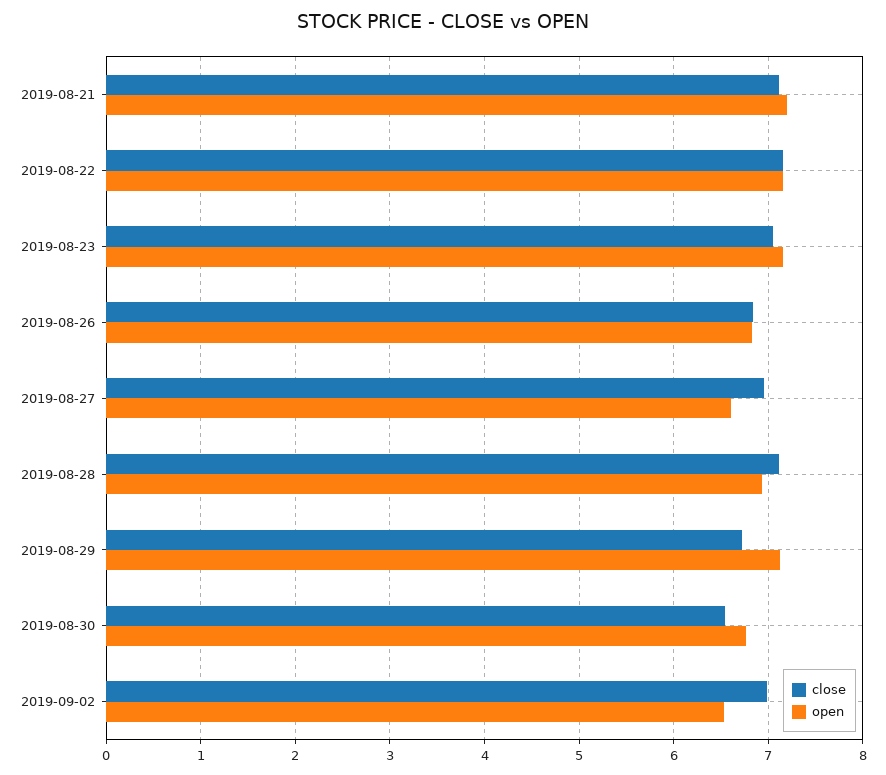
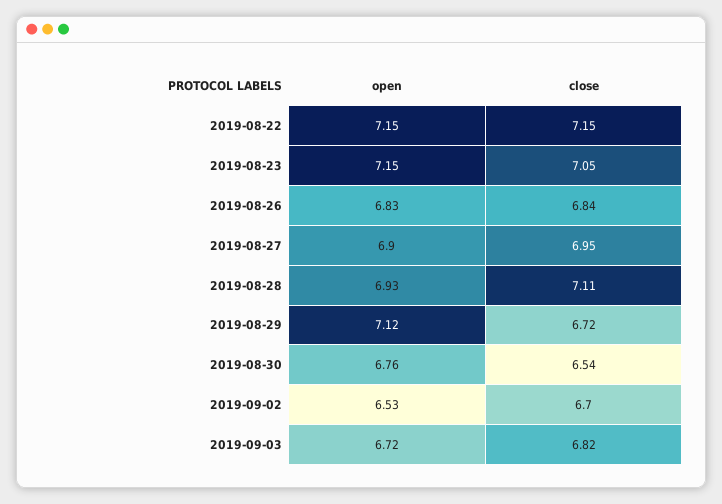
close, 2019-08-21: 7.1 -> none
open, 2019-08-21: 7.2 -> none
open, 2019-08-27: 6.6 -> 6.9
close, 2019-09-02: 7 -> 6.7
open, 2019-09-03: none -> 6.72
close, 2019-09-03: none -> 6.82

